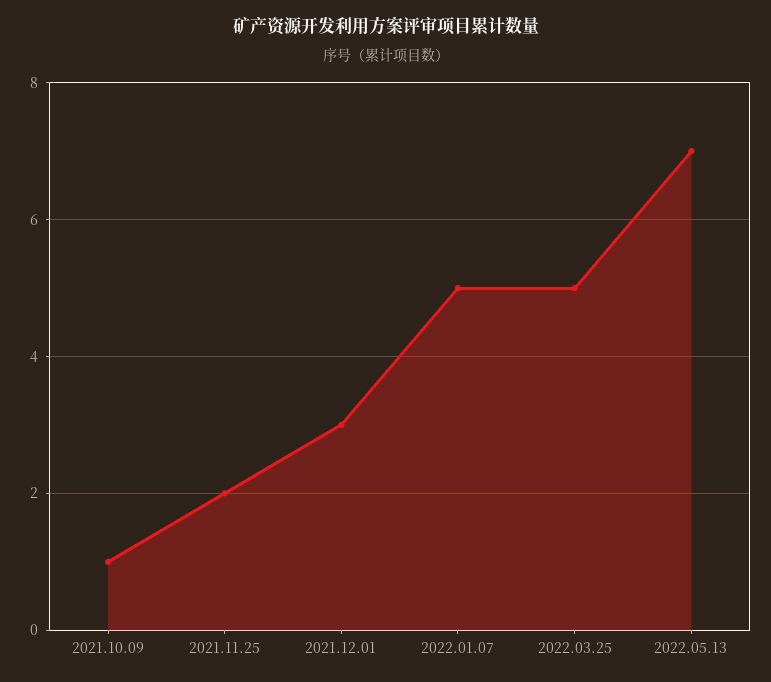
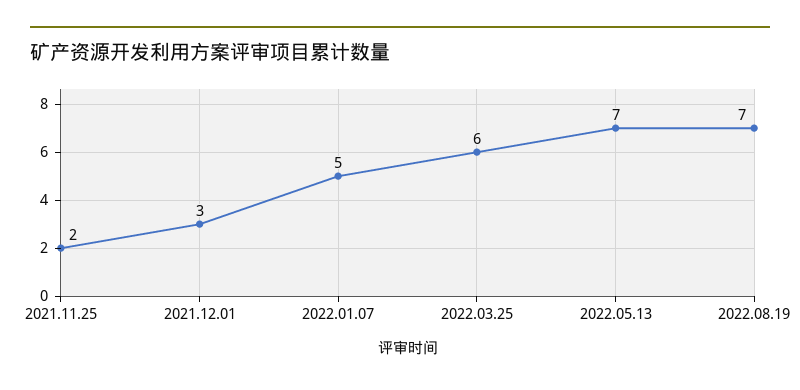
2021.10.09: 1 -> none
2022.03.25: 5 -> 6
2022.08.19: none -> 7

